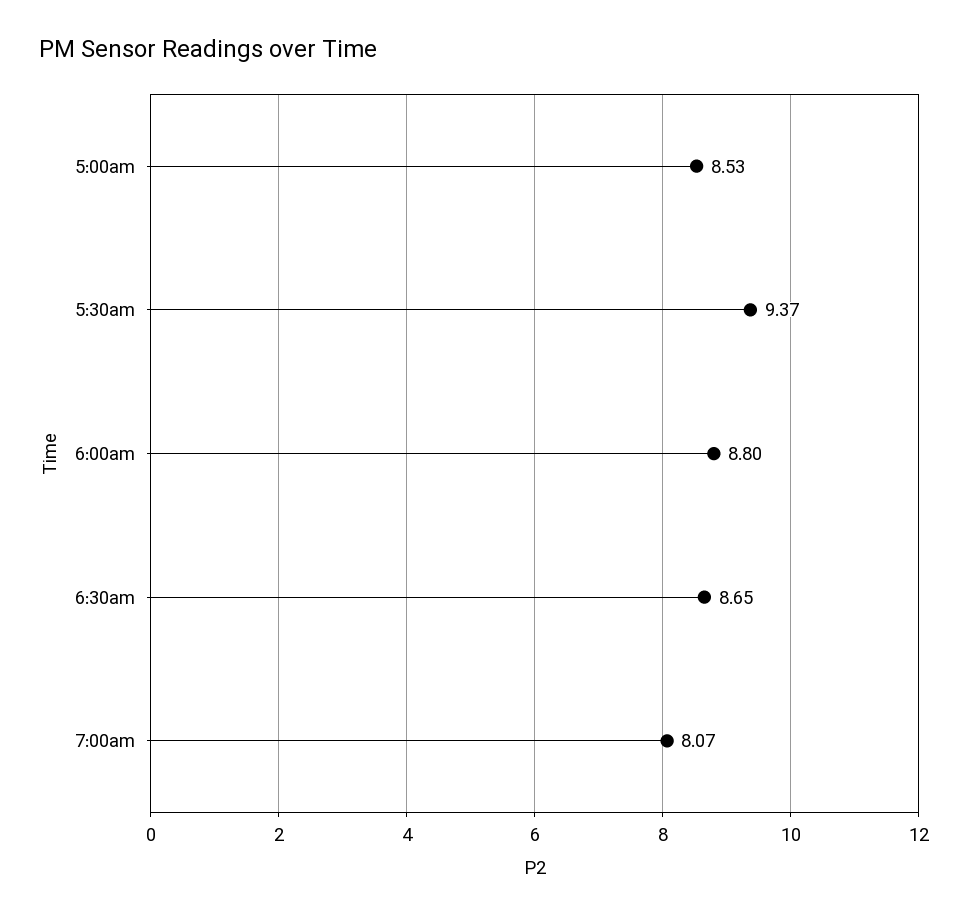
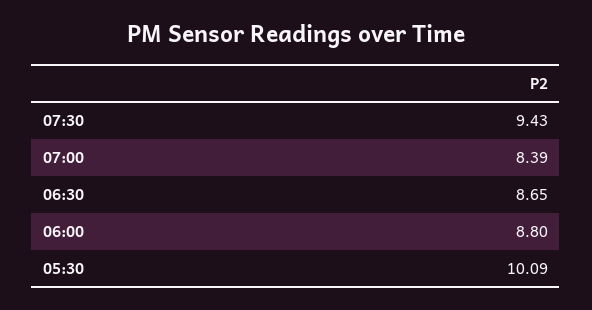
5:00am: 8.53 -> none
5:30am: 9.37 -> 10.09
7:00am: 8.07 -> 8.39
07:30: none -> 9.43

